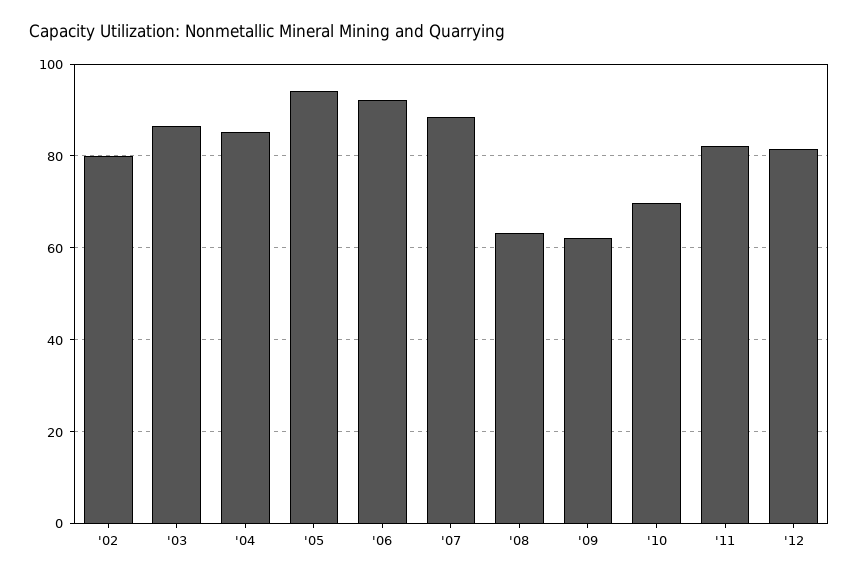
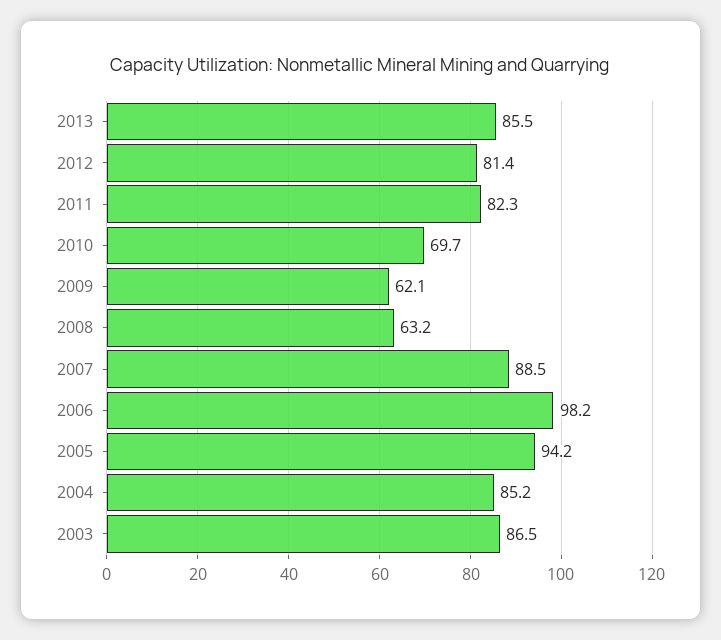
'02: 80 -> none
'06: 92 -> 98.2
2013: none -> 85.5

